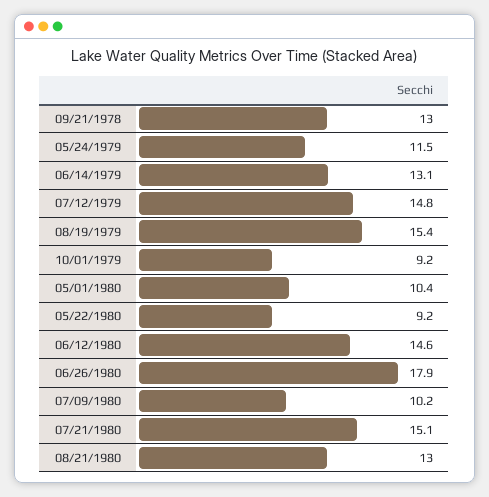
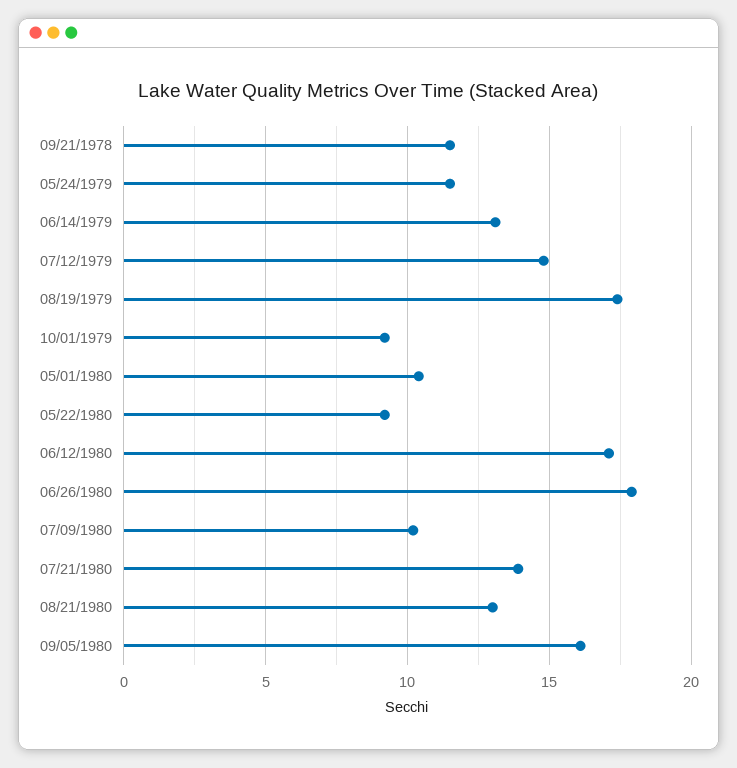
09/21/1978: 13 -> 11.5
08/19/1979: 15.4 -> 17.5
06/12/1980: 14.6 -> 17
07/21/1980: 15.1 -> 14
09/05/1980: none -> 16

